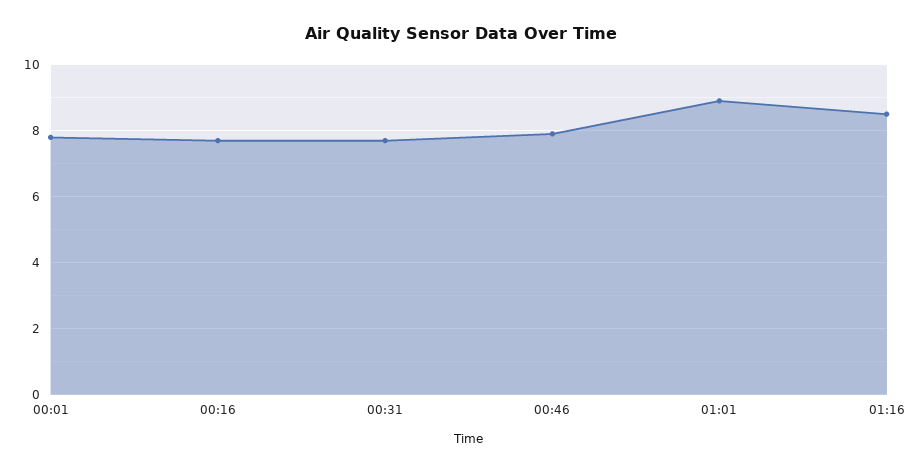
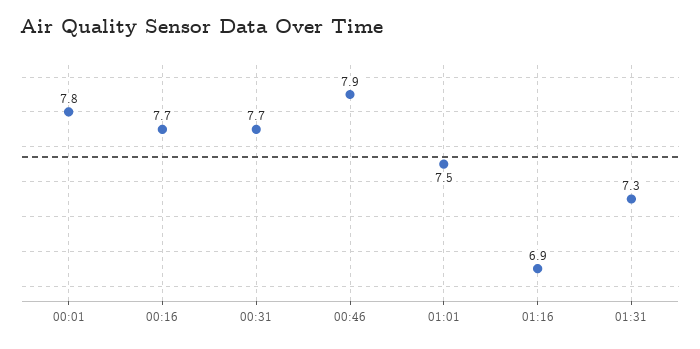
01:01: 9 -> 7.5
01:16: 8.5 -> 6.9
01:31: none -> 7.3

